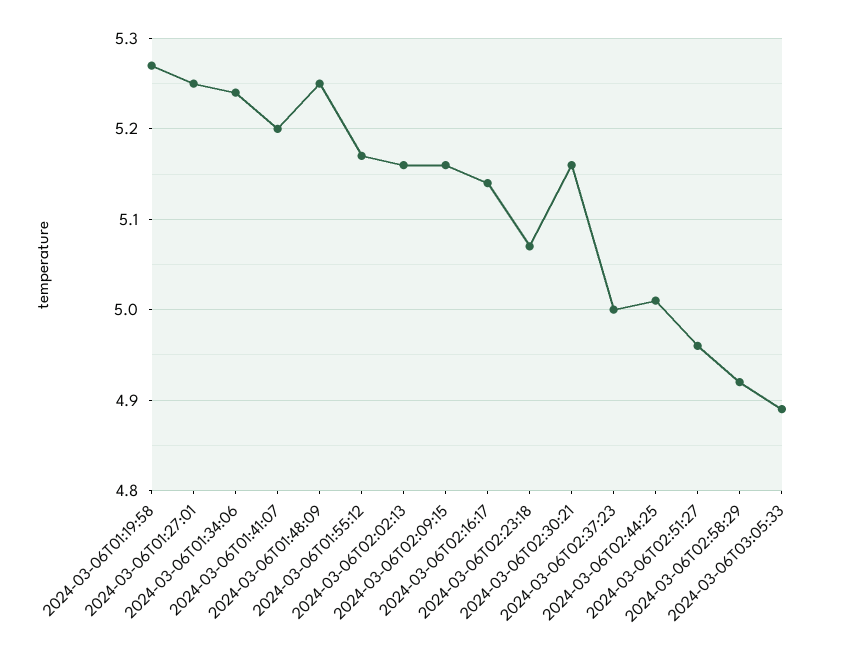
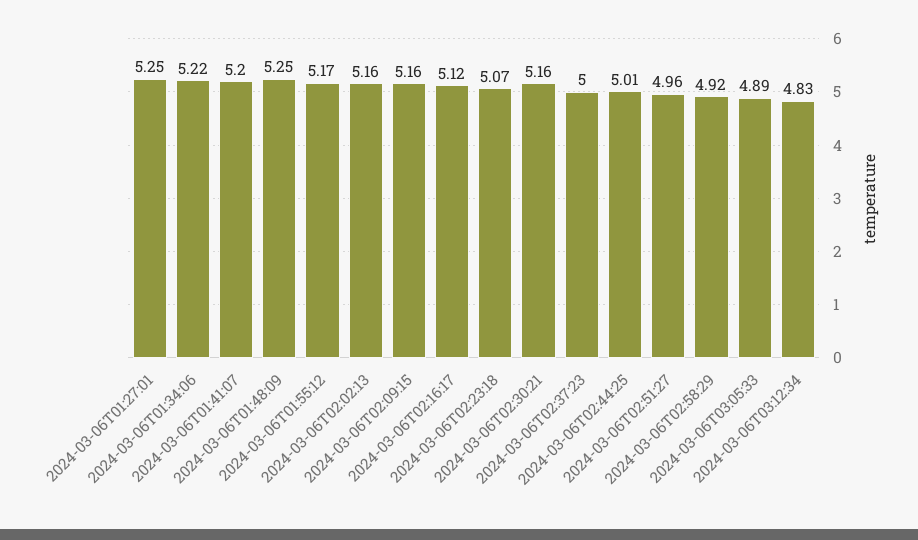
2024-03-06T01:19:58: 5.27 -> none
2024-03-06T01:34:06: 5.24 -> 5.22
2024-03-06T02:16:17: 5.14 -> 5.12
2024-03-06T03:12:34: none -> 4.83

